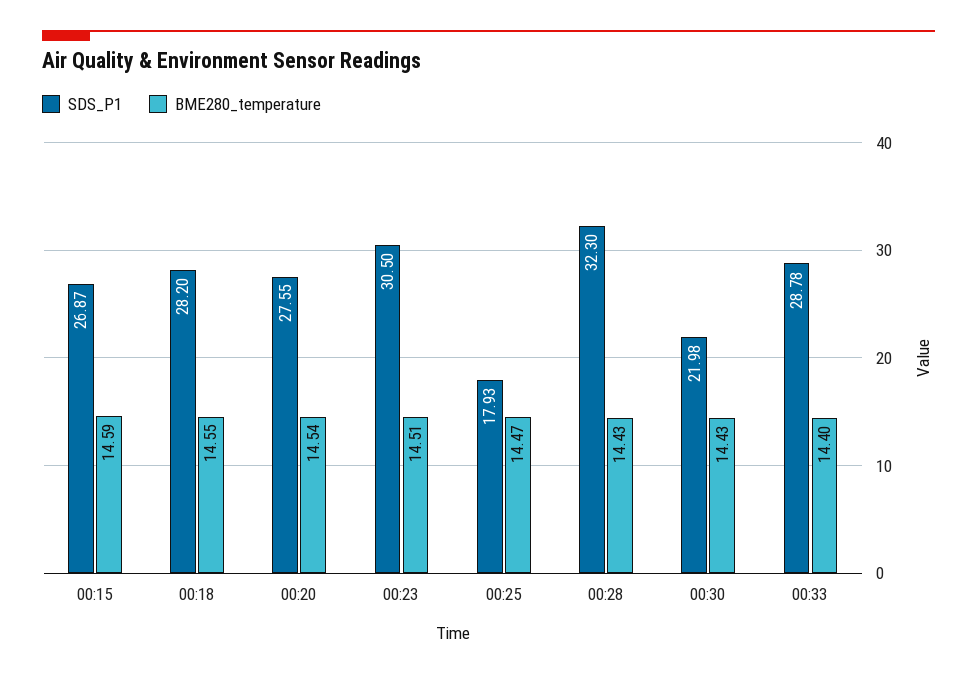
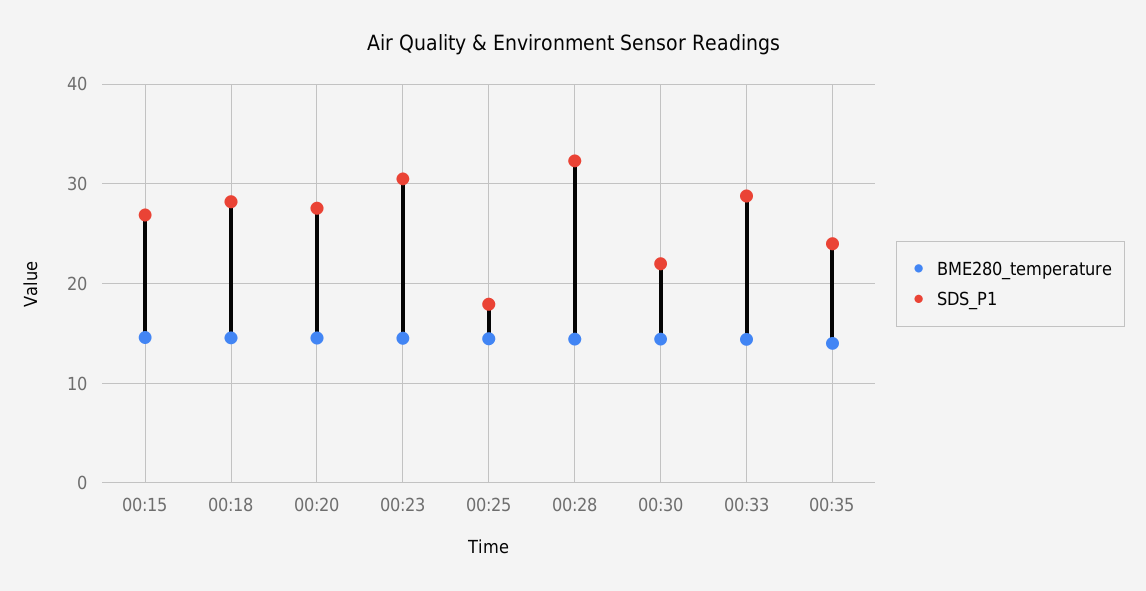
BME280_temperature, 00:35: none -> 14
SDS_P1, 00:35: none -> 24

